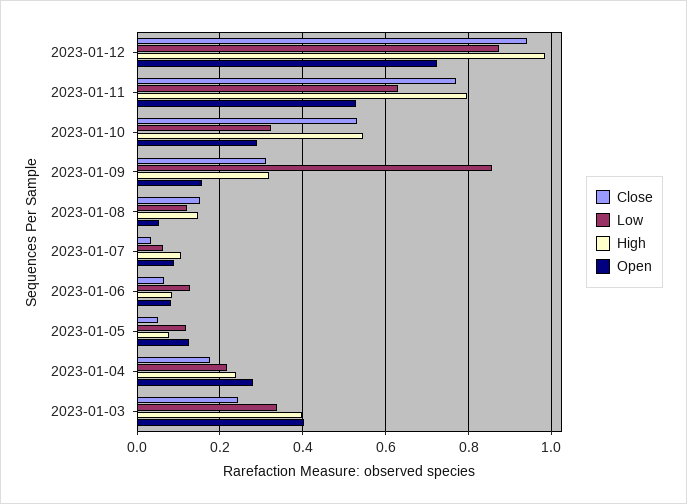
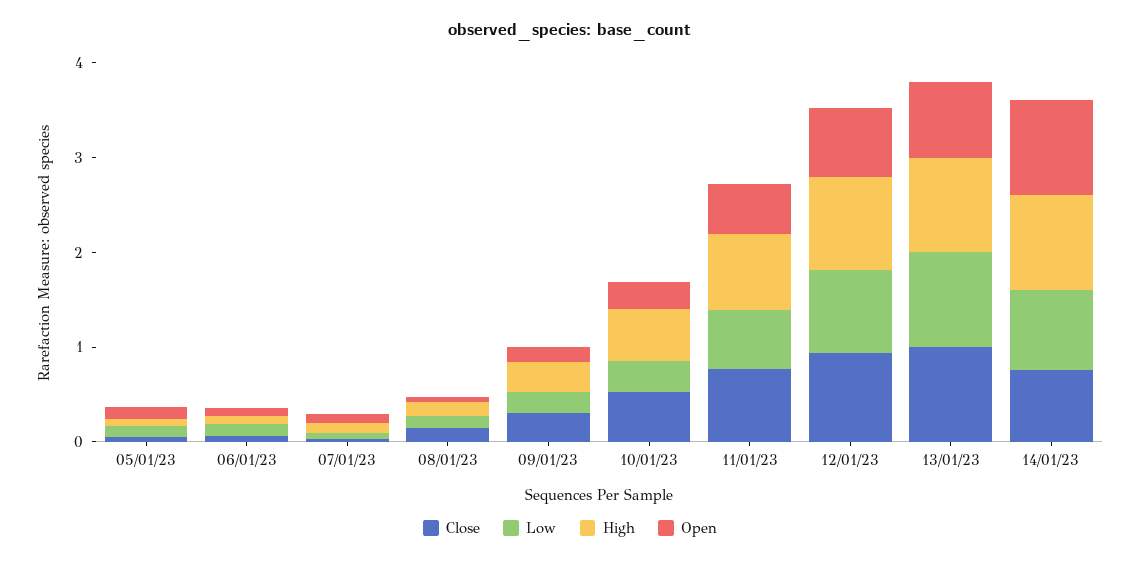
Low, 2023-01-09: 0.86 -> 0.2
Close, 2023-01-04: 0.18 -> none
Low, 2023-01-04: 0.22 -> none
High, 2023-01-04: 0.24 -> none
Open, 2023-01-04: 0.28 -> none
Close, 2023-01-03: 0.24 -> none
Low, 2023-01-03: 0.34 -> none
High, 2023-01-03: 0.4 -> none
Open, 2023-01-03: 0.4 -> none
Close, 13/01/23: none -> 1
Low, 13/01/23: none -> 1
High, 13/01/23: none -> 1
Open, 13/01/23: none -> 0.8
Close, 14/01/23: none -> 0.8
Low, 14/01/23: none -> 0.8
High, 14/01/23: none -> 1
Open, 14/01/23: none -> 1

